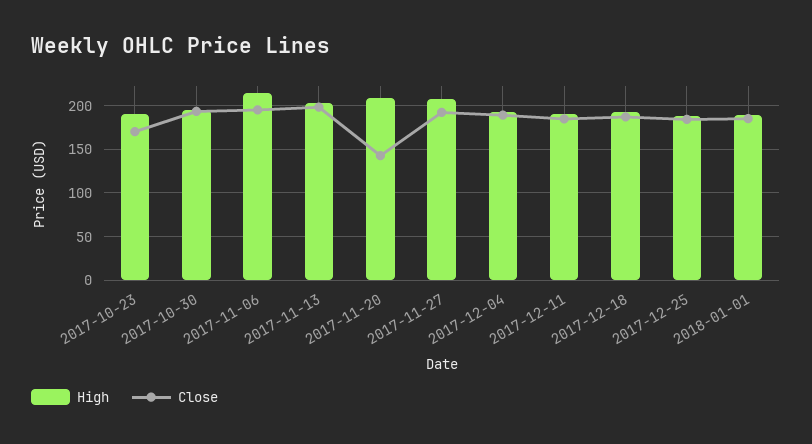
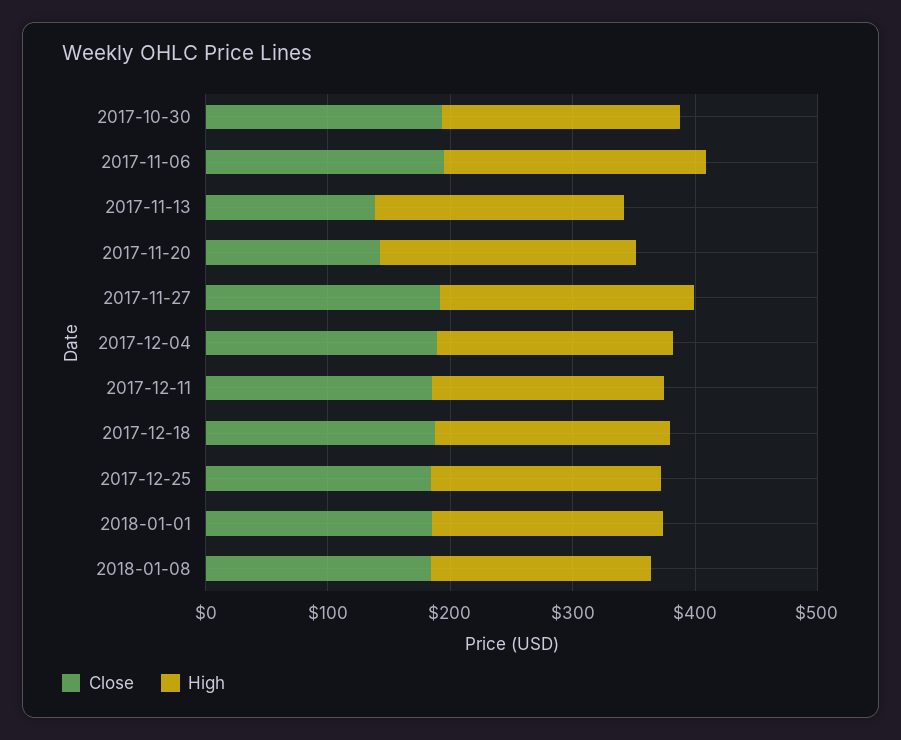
High, 2017-10-23: 190 -> none
Close, 2017-10-23: 170 -> none
Close, 2017-11-13: 200 -> 140
Close, 2018-01-08: none -> 180
High, 2018-01-08: none -> 180

